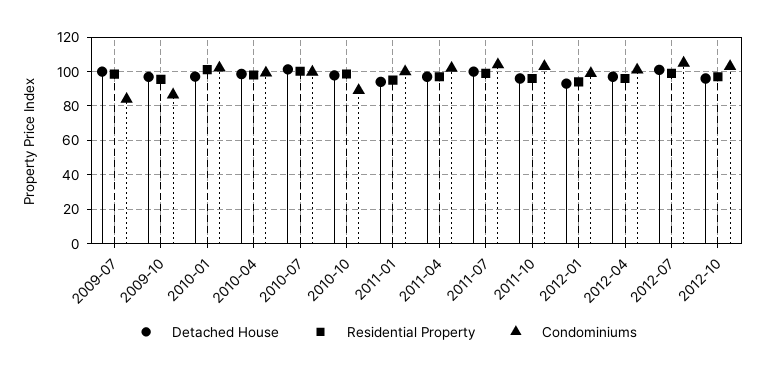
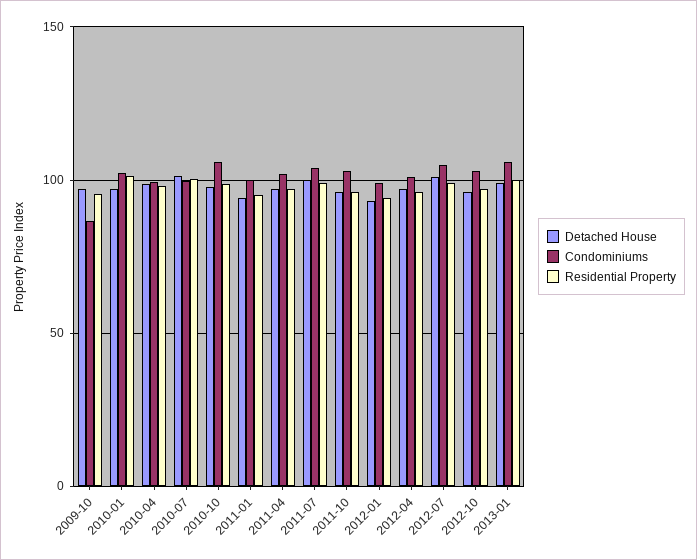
Detached House, 2009-07: 100 -> none
Residential Property, 2009-07: 100 -> none
Condominiums, 2009-07: 85 -> none
Condominiums, 2010-10: 90 -> 105
Detached House, 2013-01: none -> 100
Condominiums, 2013-01: none -> 105
Residential Property, 2013-01: none -> 100

